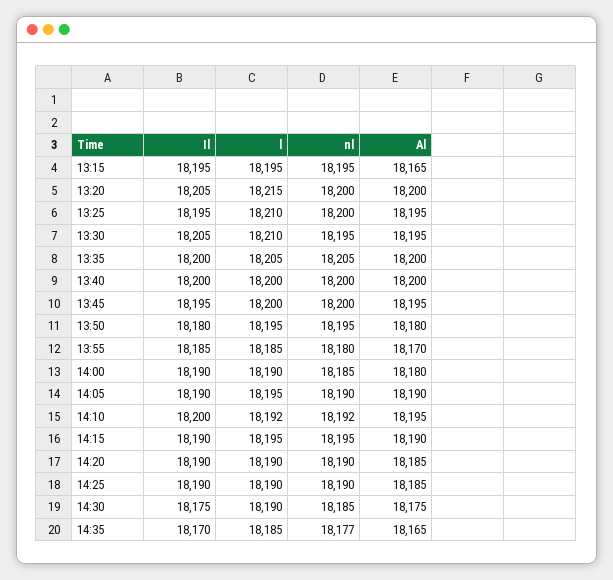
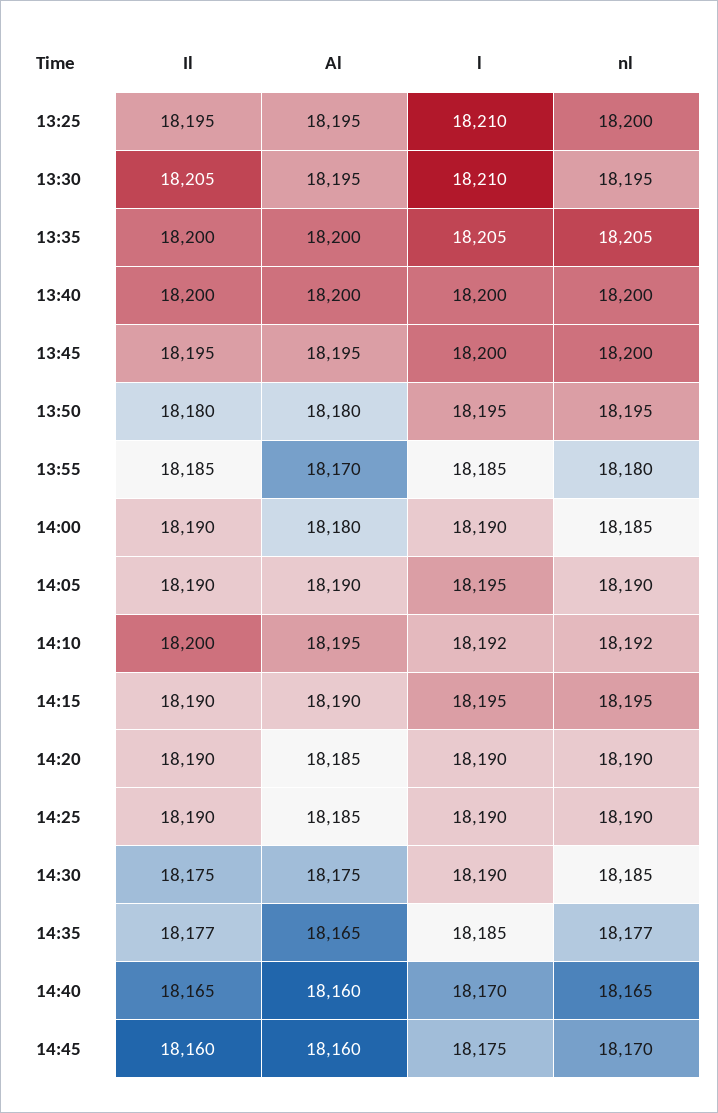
Il, 13:15: 18195 -> none
l, 13:15: 18195 -> none
nl, 13:15: 18195 -> none
Al, 13:15: 18165 -> none
Il, 13:20: 18205 -> none
l, 13:20: 18215 -> none
nl, 13:20: 18200 -> none
Al, 13:20: 18200 -> none
Il, 14:35: 18170 -> 18177
Il, 14:40: none -> 18165
Al, 14:40: none -> 18160
l, 14:40: none -> 18170
nl, 14:40: none -> 18165
Il, 14:45: none -> 18160
Al, 14:45: none -> 18160
l, 14:45: none -> 18175
nl, 14:45: none -> 18170

